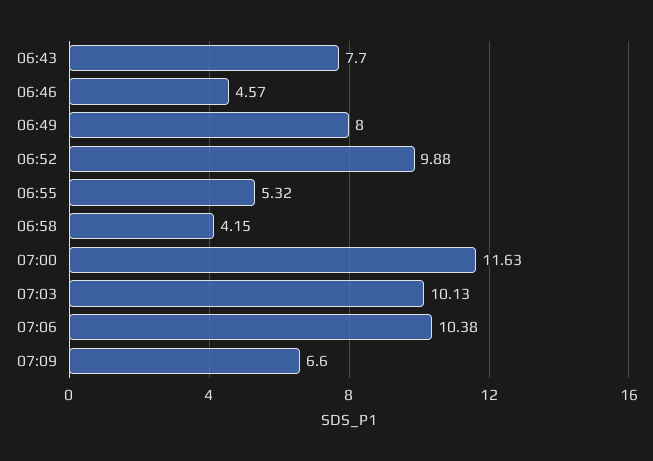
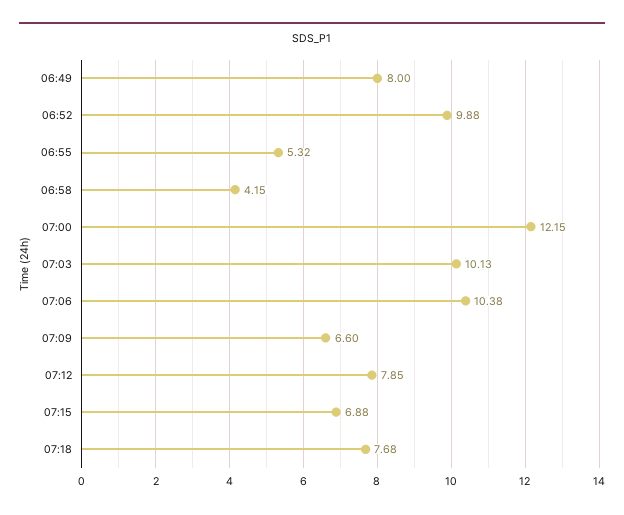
06:43: 7.7 -> none
06:46: 4.57 -> none
07:00: 11.63 -> 12.15
07:12: none -> 7.85
07:15: none -> 6.88
07:18: none -> 7.68

